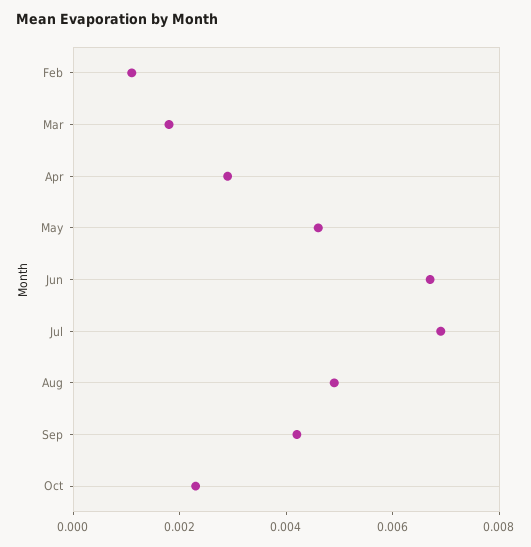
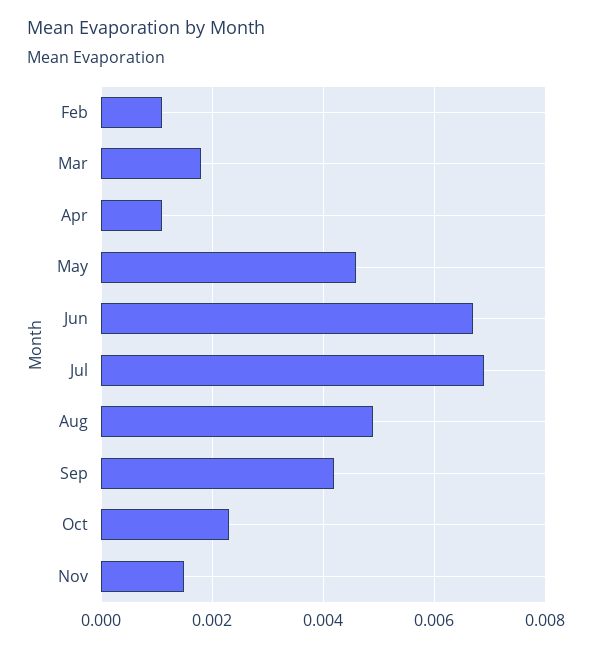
Apr: 0.003 -> 0.001
Nov: none -> 0.0015

